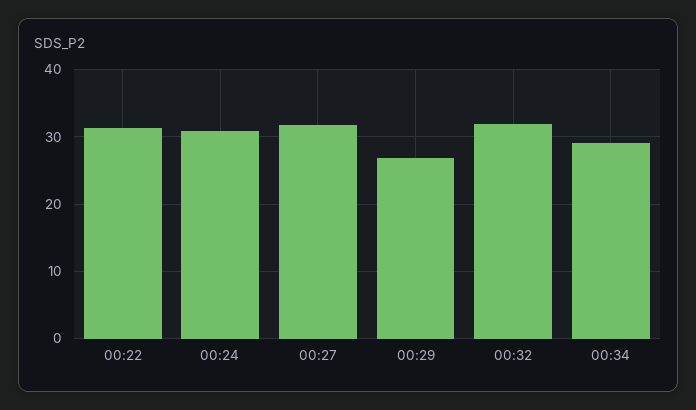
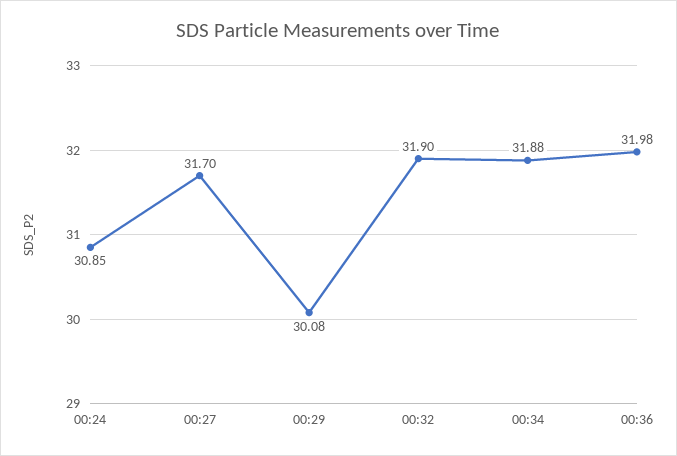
00:22: 31 -> none
00:29: 27 -> 30.08
00:34: 29 -> 31.88
00:36: none -> 31.98

